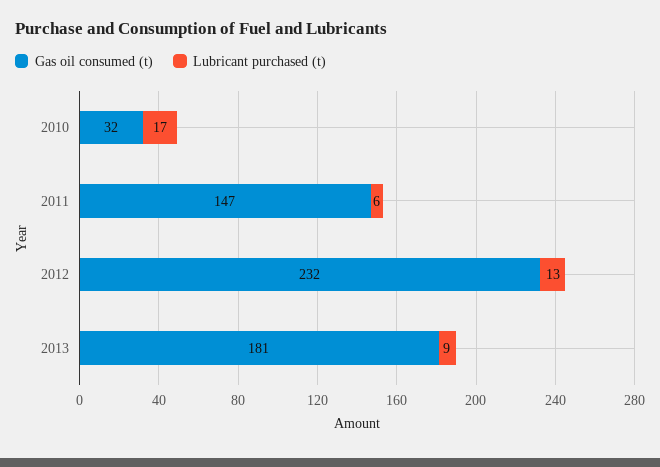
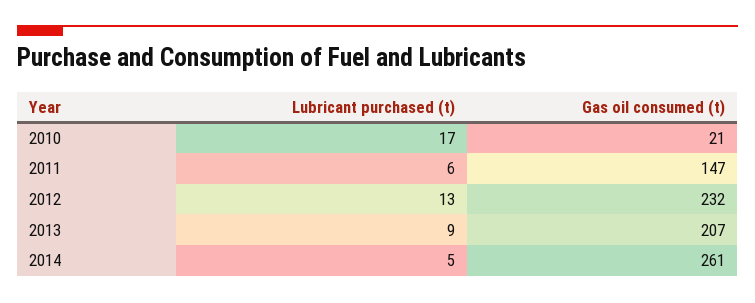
Gas oil consumed (t), 2010: 32 -> 21
Gas oil consumed (t), 2013: 181 -> 207
Lubricant purchased (t), 2014: none -> 5
Gas oil consumed (t), 2014: none -> 261

